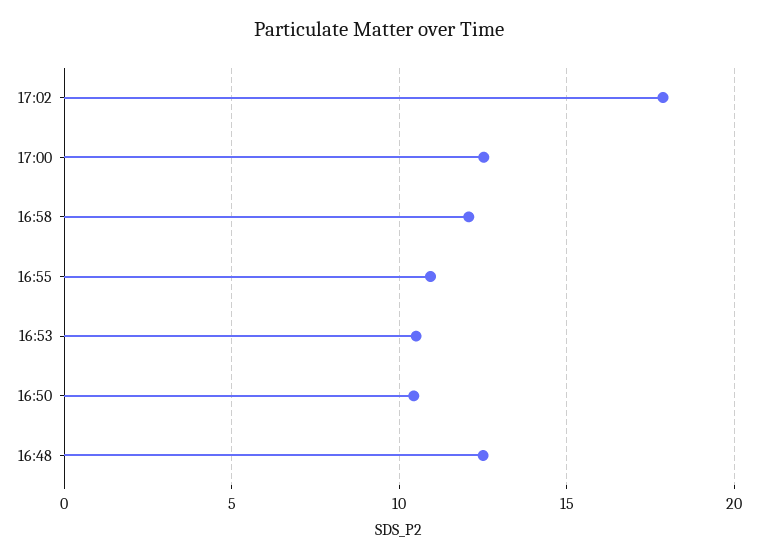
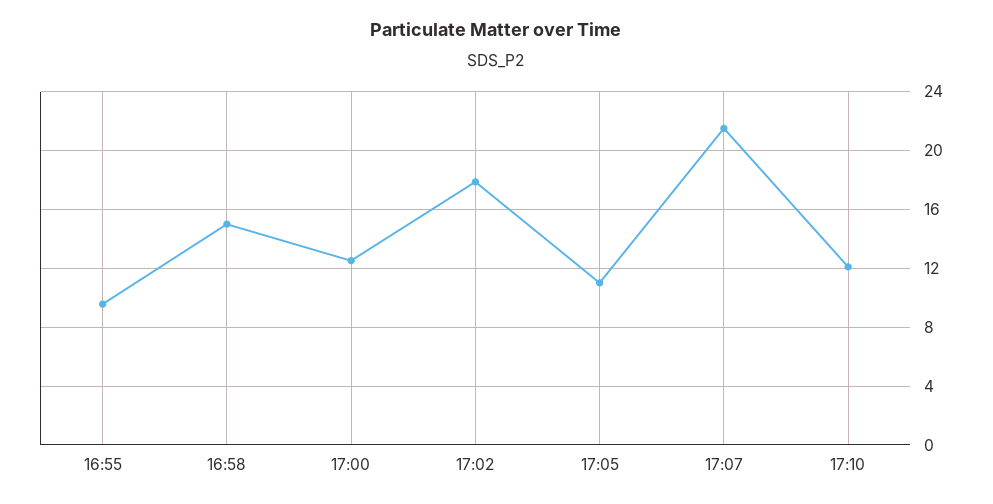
16:58: 12 -> 15
16:55: 11 -> 9.5
16:53: 10.5 -> none
16:50: 10.5 -> none
16:48: 12.5 -> none
17:05: none -> 11
17:07: none -> 21.5
17:10: none -> 12

